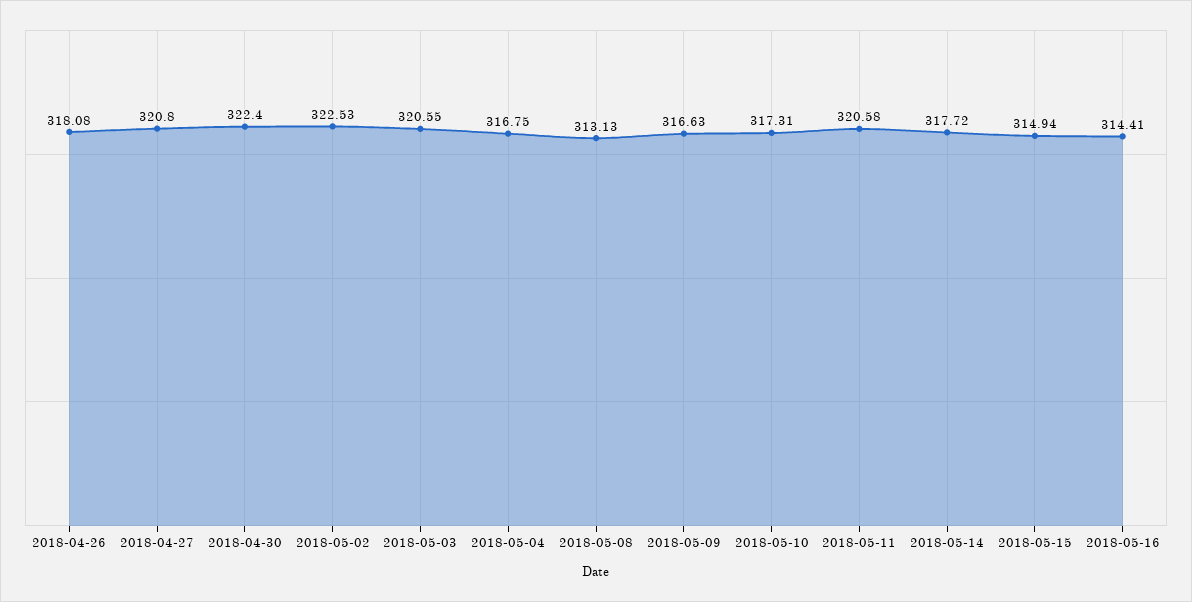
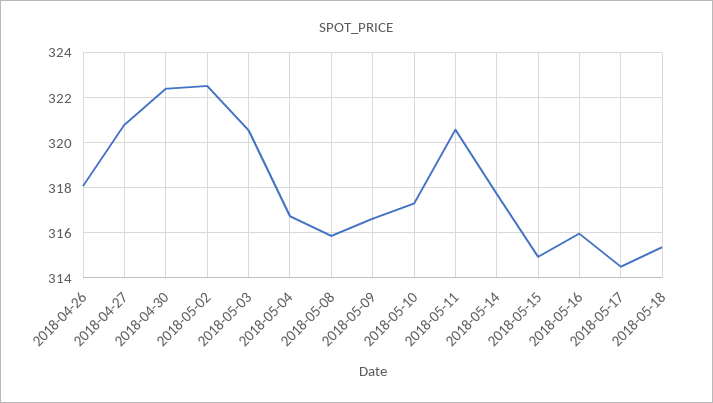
2018-05-08: 313.13 -> 316
2018-05-16: 314.41 -> 316
2018-05-17: none -> 314.5
2018-05-18: none -> 315.5

